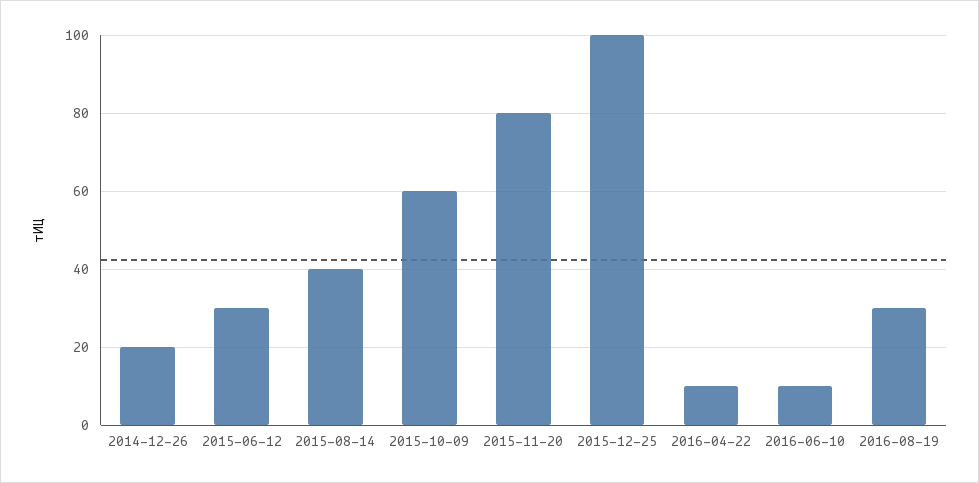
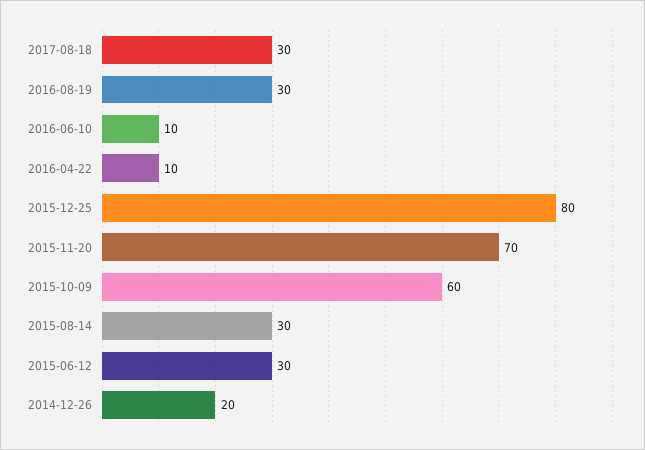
2015-08-14: 40 -> 30
2015-11-20: 80 -> 70
2015-12-25: 100 -> 80
2017-08-18: none -> 30

